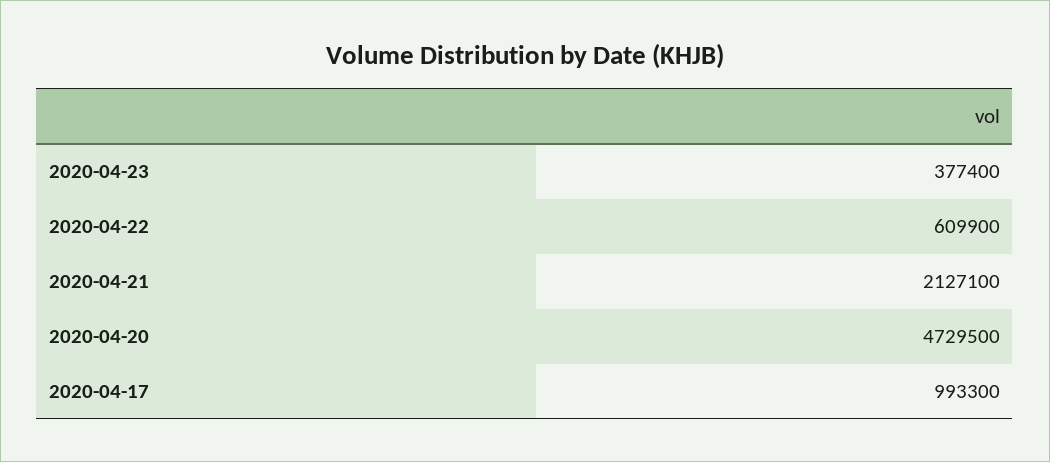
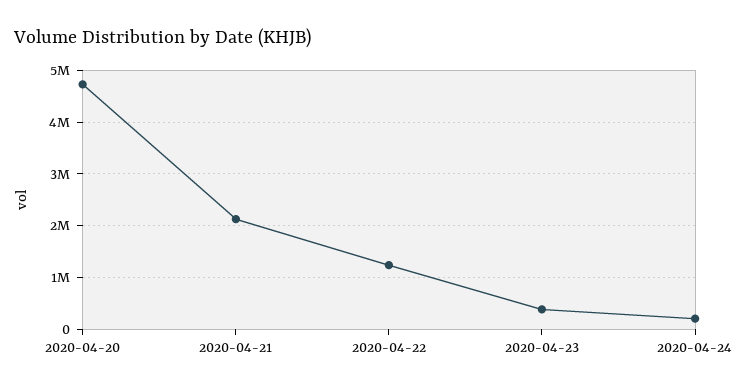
2020-04-22: 609900 -> 1200000
2020-04-17: 993300 -> none
2020-04-24: none -> 200000

